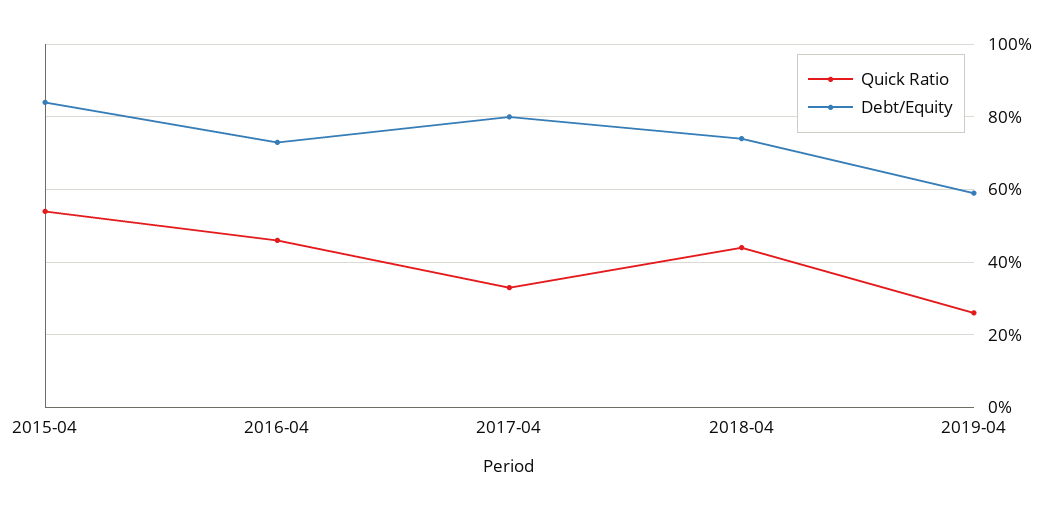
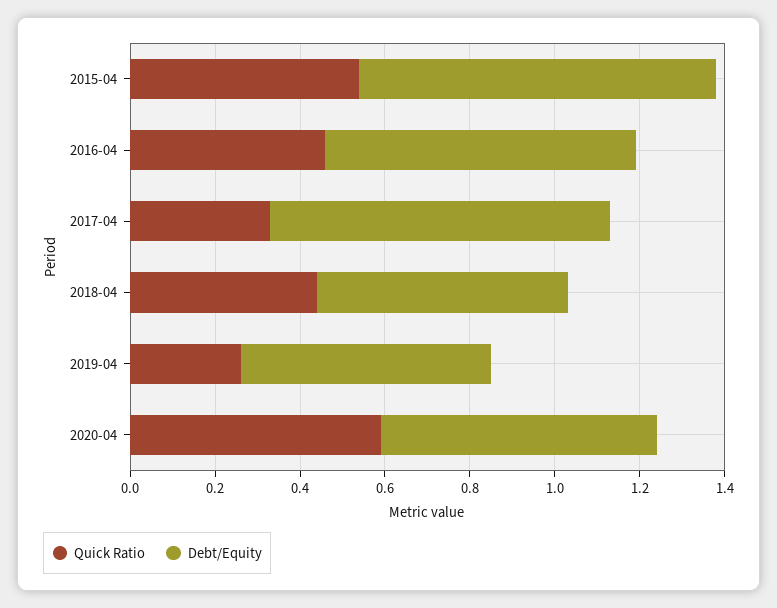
Debt/Equity, 2018-04: 0.75 -> 0.6
Quick Ratio, 2020-04: none -> 0.6
Debt/Equity, 2020-04: none -> 0.65

